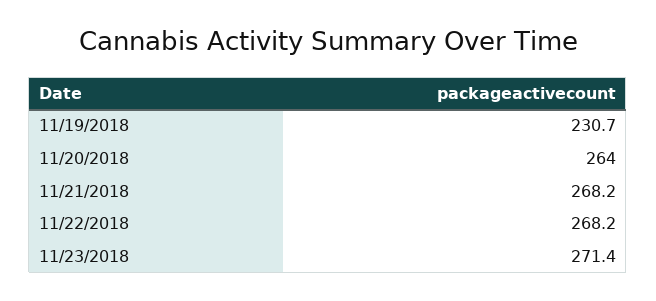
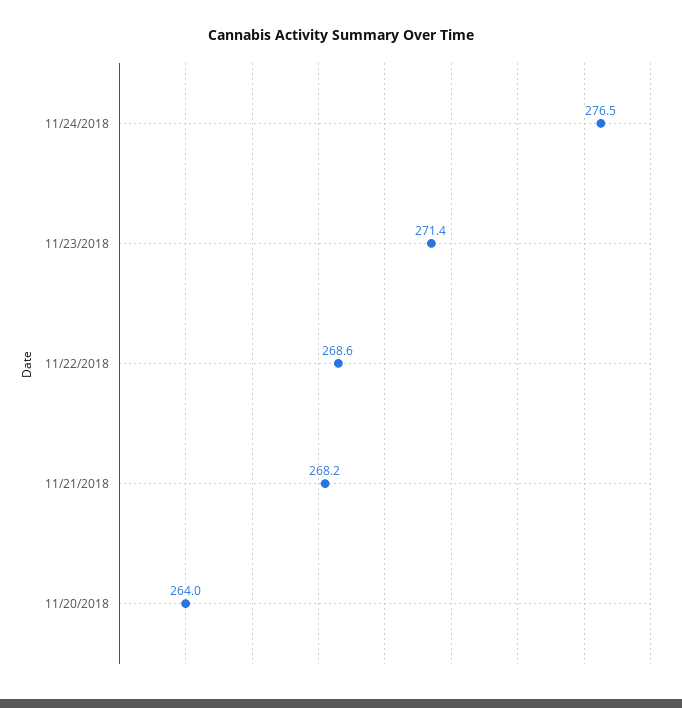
11/19/2018: 230.7 -> none
11/22/2018: 268.2 -> 268.6
11/24/2018: none -> 276.5

